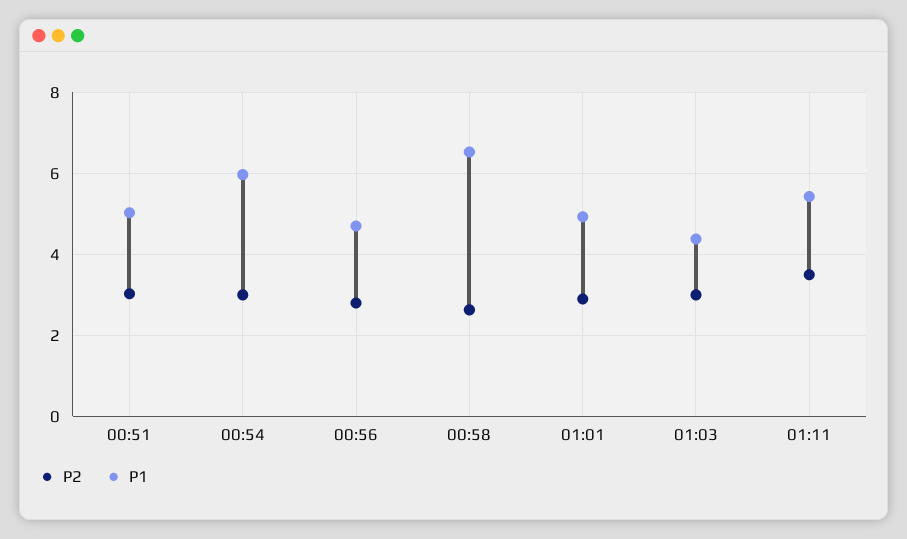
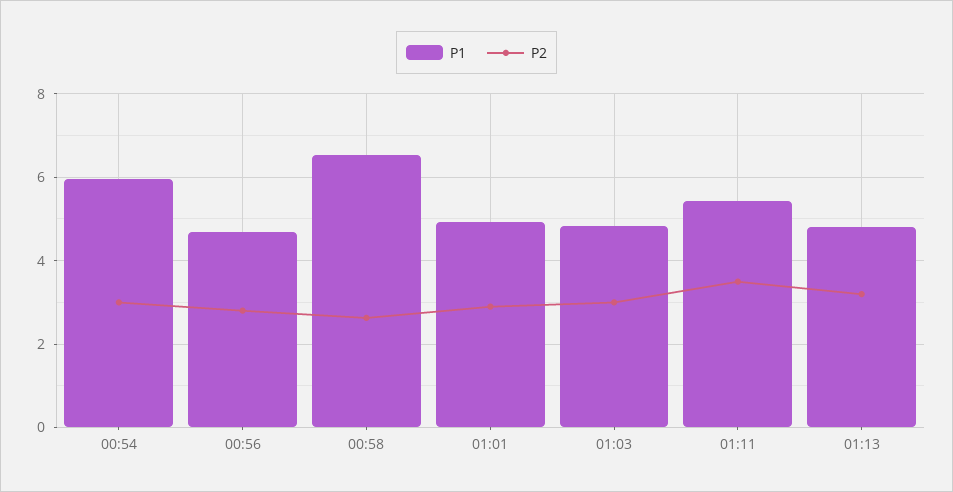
P2, 00:51: 3 -> none
P1, 00:51: 5 -> none
P1, 01:03: 4.4 -> 4.8
P1, 01:13: none -> 4.8
P2, 01:13: none -> 3.2

